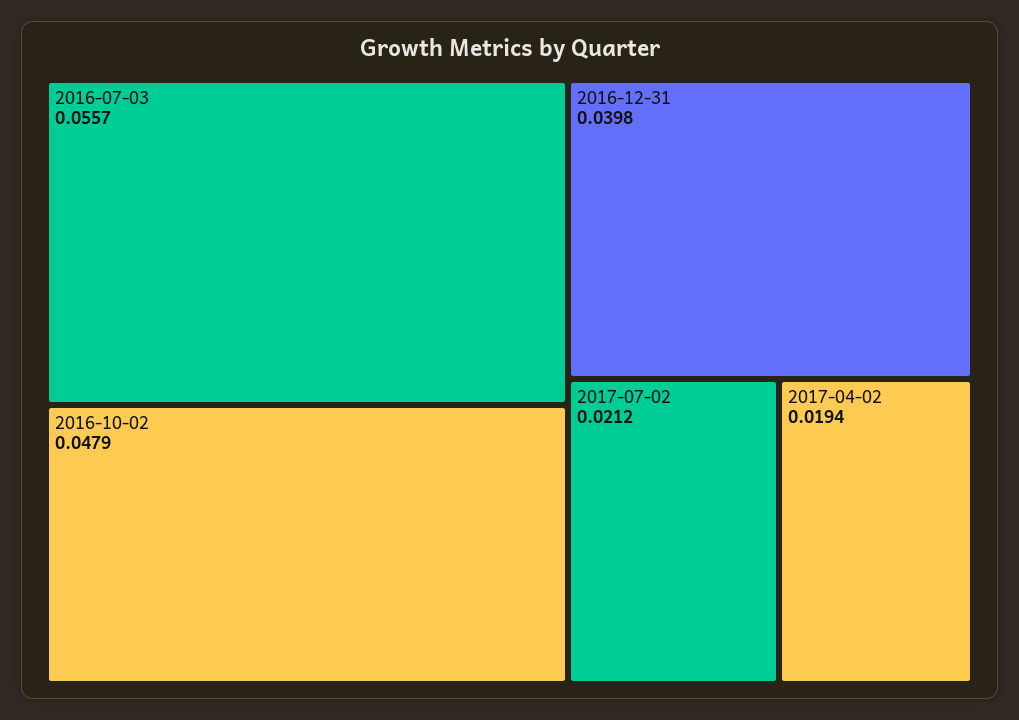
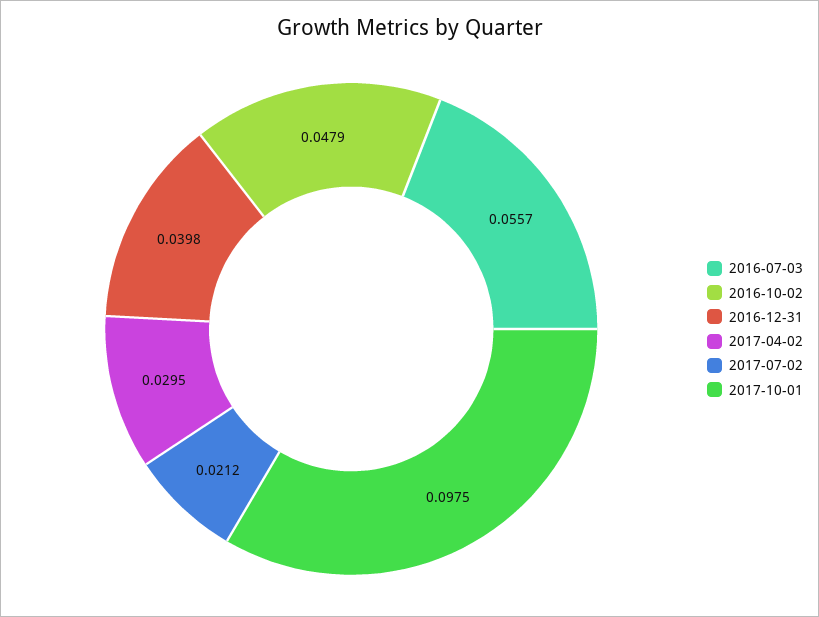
2017-04-02: 0.0194 -> 0.0295
2017-10-01: none -> 0.0975

